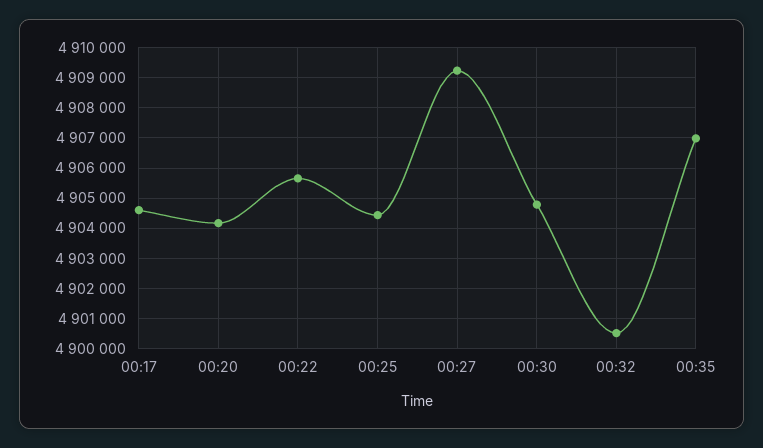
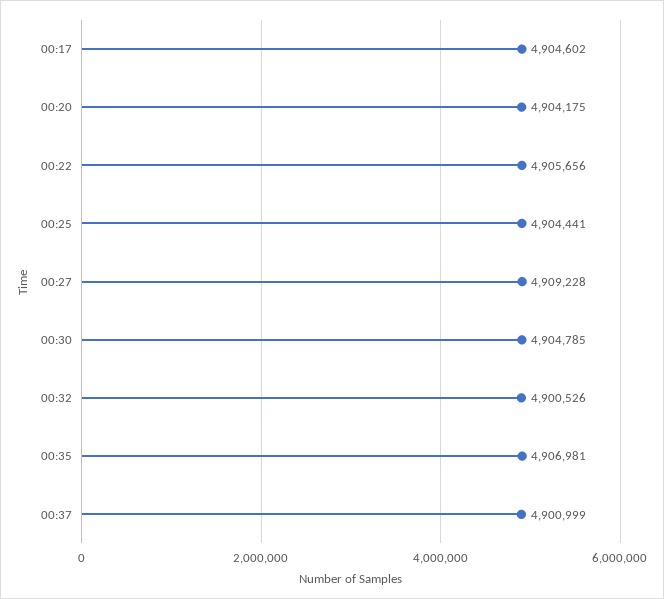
00:37: none -> 4900999

